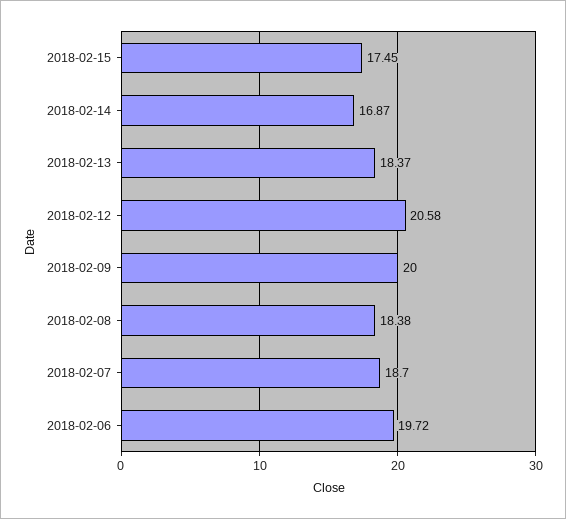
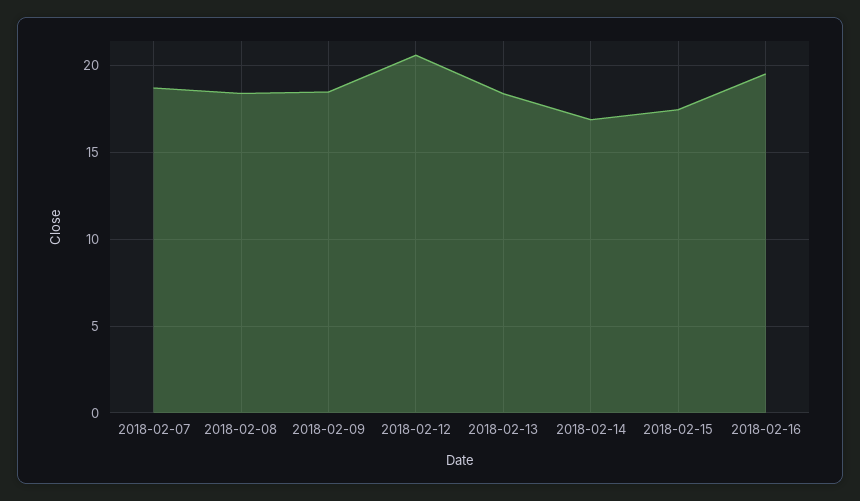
2018-02-09: 20 -> 18.5
2018-02-06: 19.72 -> none
2018-02-16: none -> 19.5

